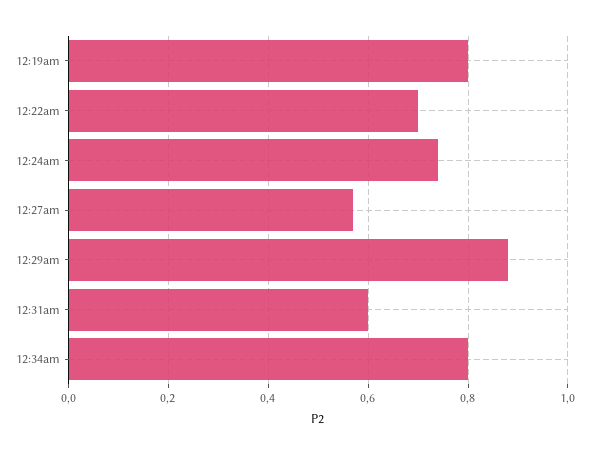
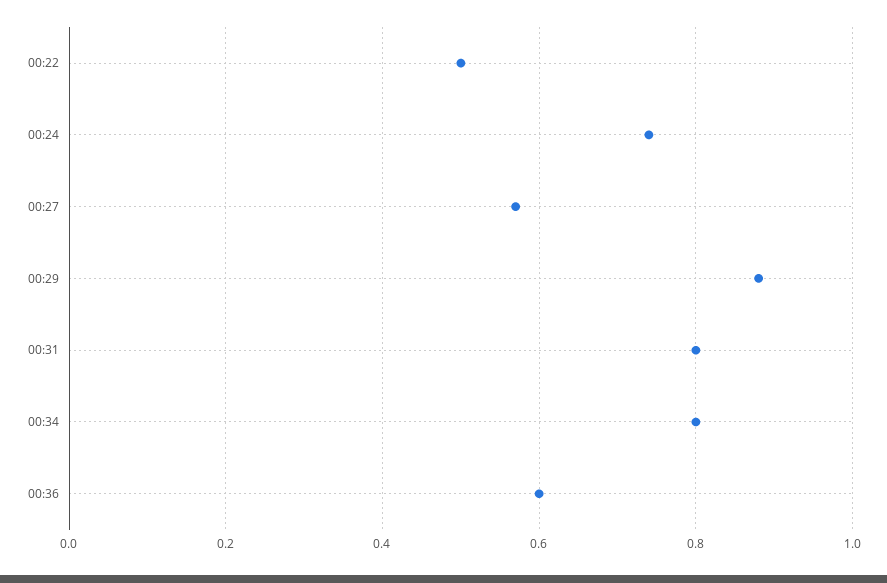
12:19am: 0.8 -> none
12:22am: 0.7 -> 0.5
12:31am: 0.6 -> 0.8
00:36: none -> 0.6

